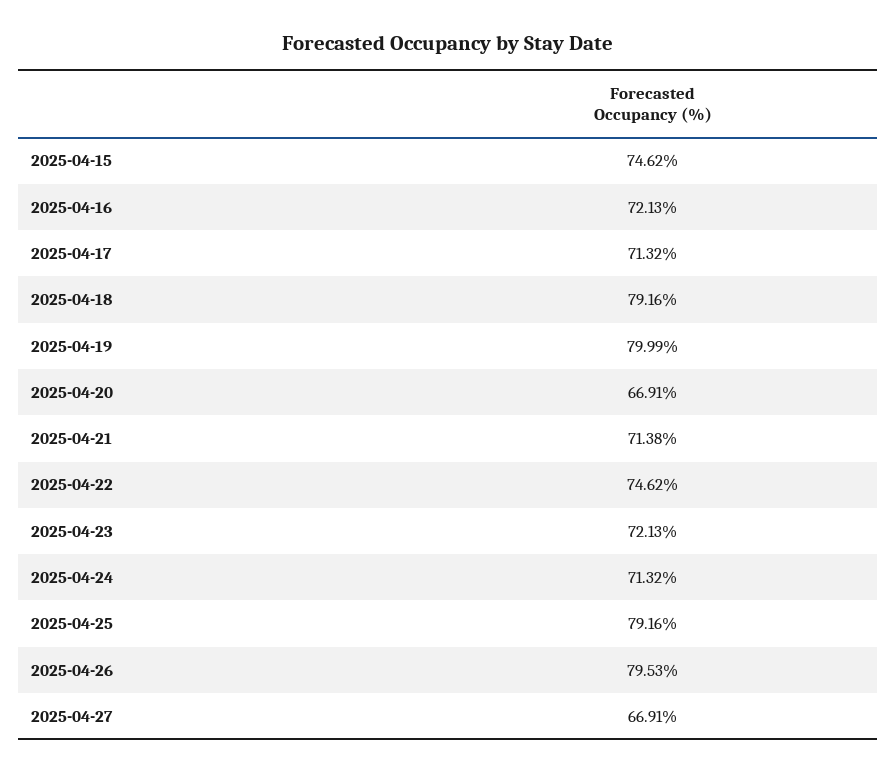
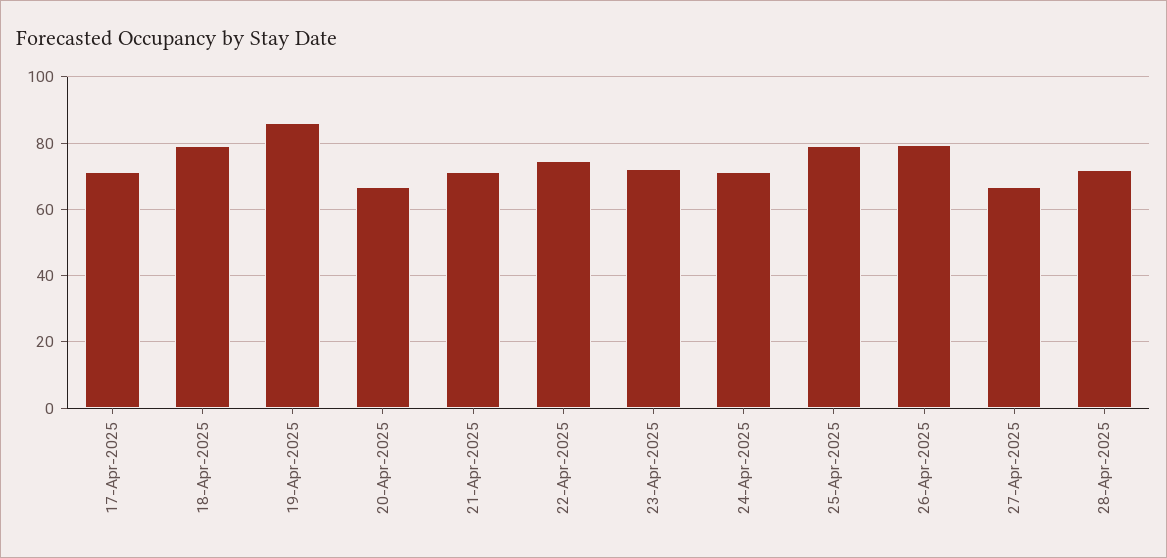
2025-04-15: 74.62 -> none
2025-04-16: 72.13 -> none
2025-04-19: 79.99 -> 86
28-Apr-2025: none -> 72

